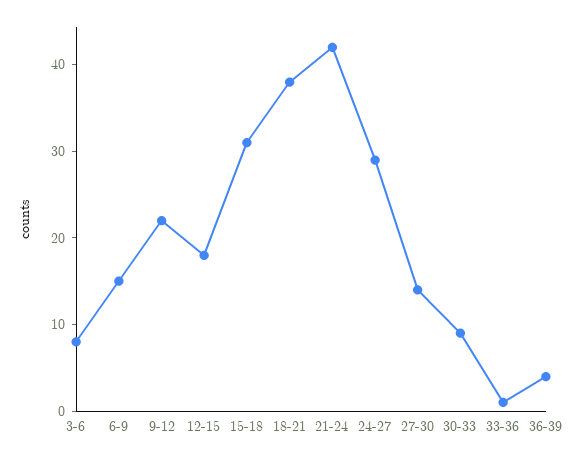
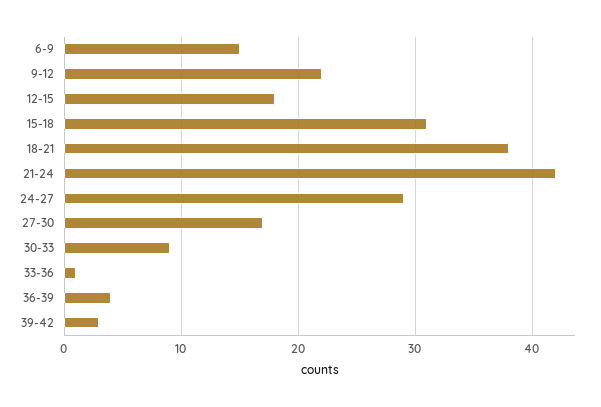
3-6: 8 -> none
27-30: 14 -> 17
39-42: none -> 3

